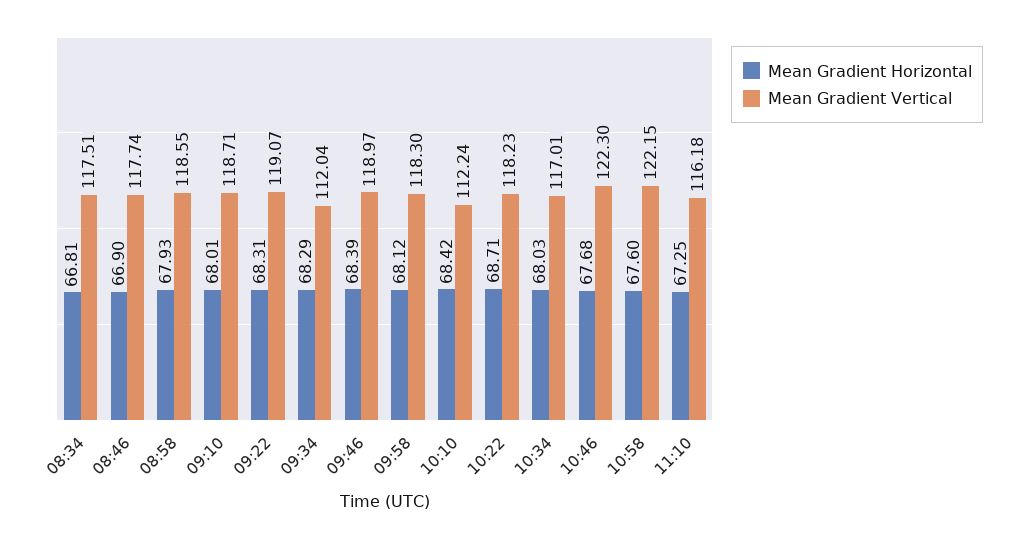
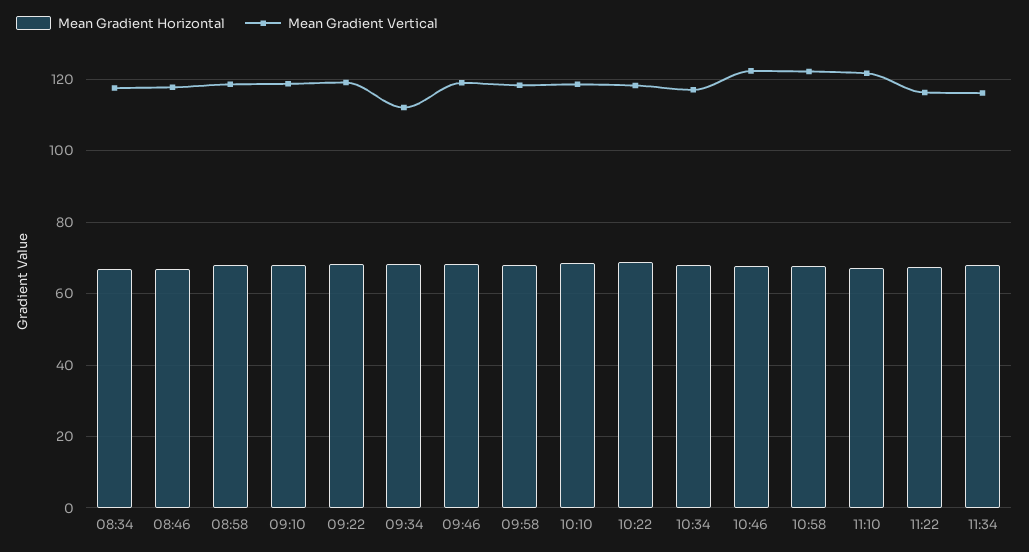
Mean Gradient Vertical, 10:10: 112.24 -> 118
Mean Gradient Vertical, 11:10: 116.18 -> 122
Mean Gradient Horizontal, 11:22: none -> 68
Mean Gradient Vertical, 11:22: none -> 116
Mean Gradient Horizontal, 11:34: none -> 68
Mean Gradient Vertical, 11:34: none -> 116

